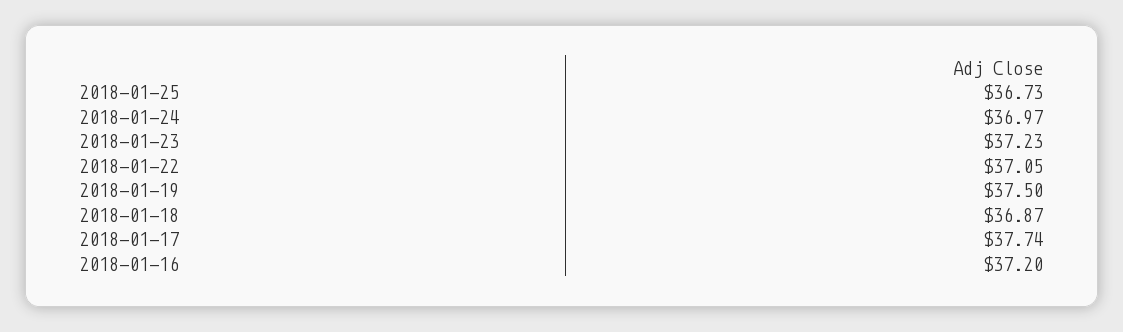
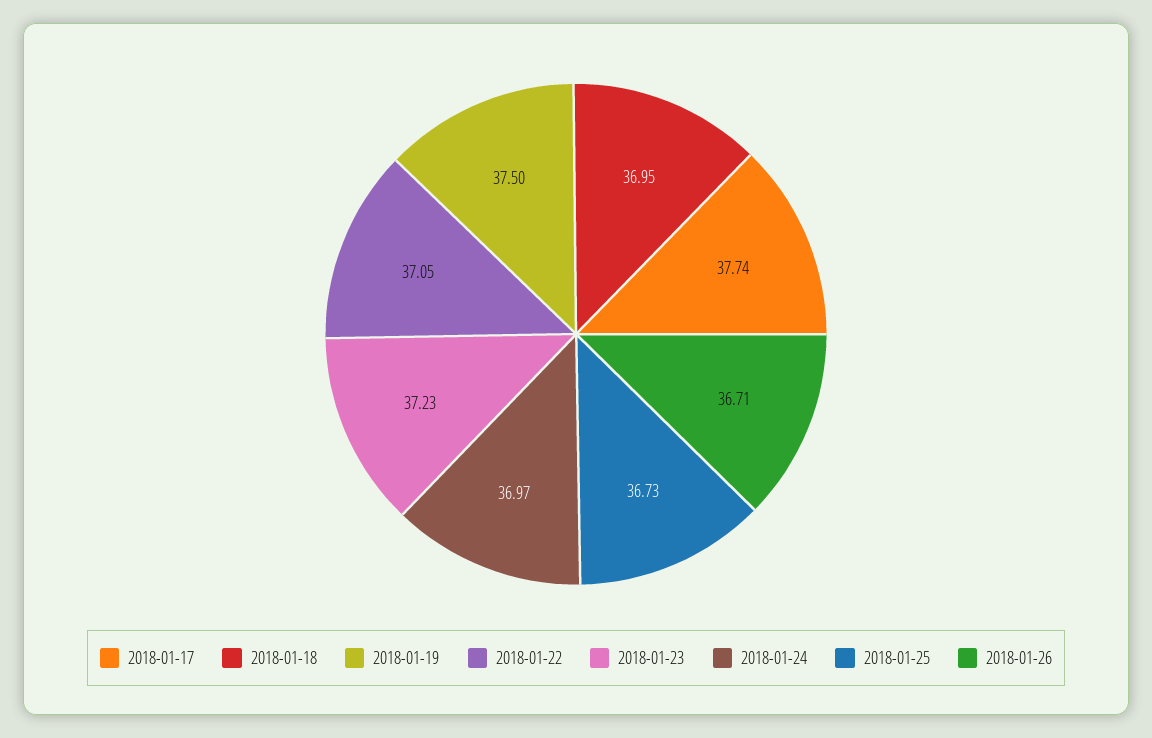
2018-01-18: 36.87 -> 36.95
2018-01-16: 37.2 -> none
2018-01-26: none -> 36.71

